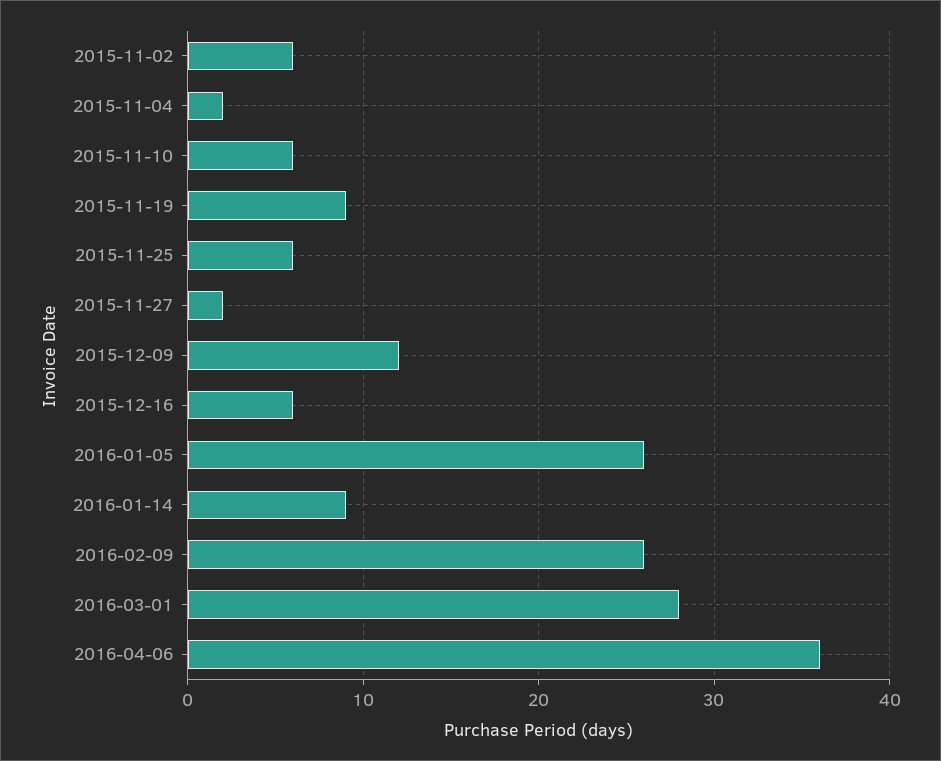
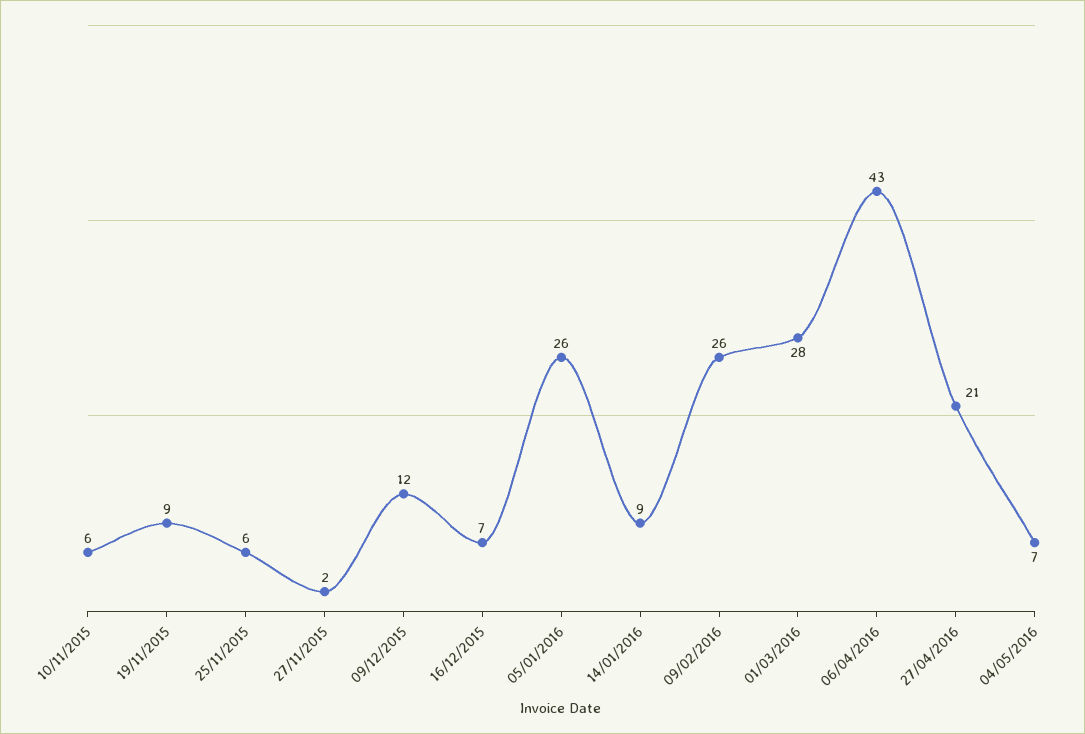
2015-11-02: 6 -> none
2015-11-04: 2 -> none
2015-12-16: 6 -> 7
2016-04-06: 36 -> 43
27/04/2016: none -> 21
04/05/2016: none -> 7

